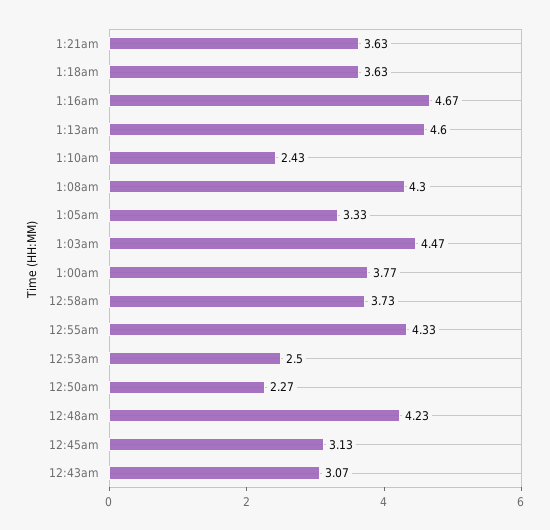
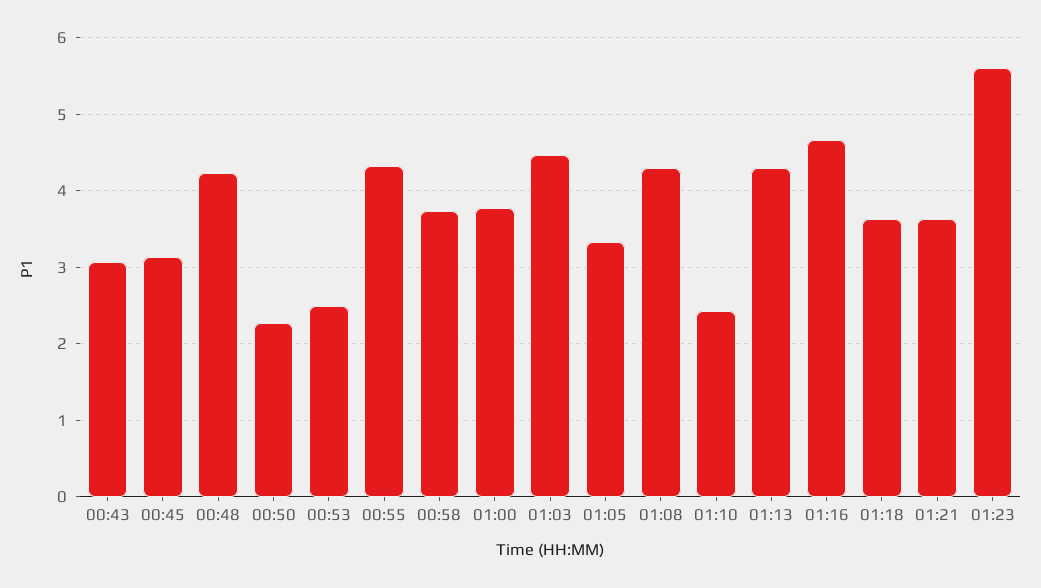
1:13am: 4.6 -> 4.3
01:23: none -> 5.6

